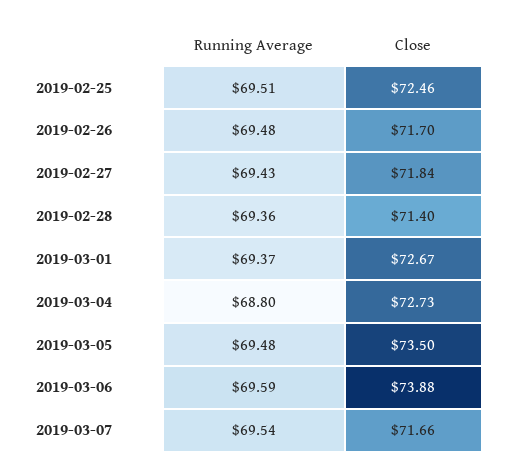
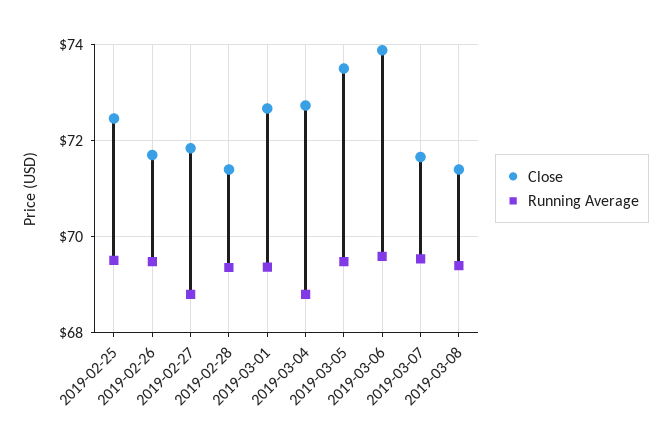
Running Average, 2019-02-27: 69.43 -> 68.8
Close, 2019-03-08: none -> 71.4
Running Average, 2019-03-08: none -> 69.4

